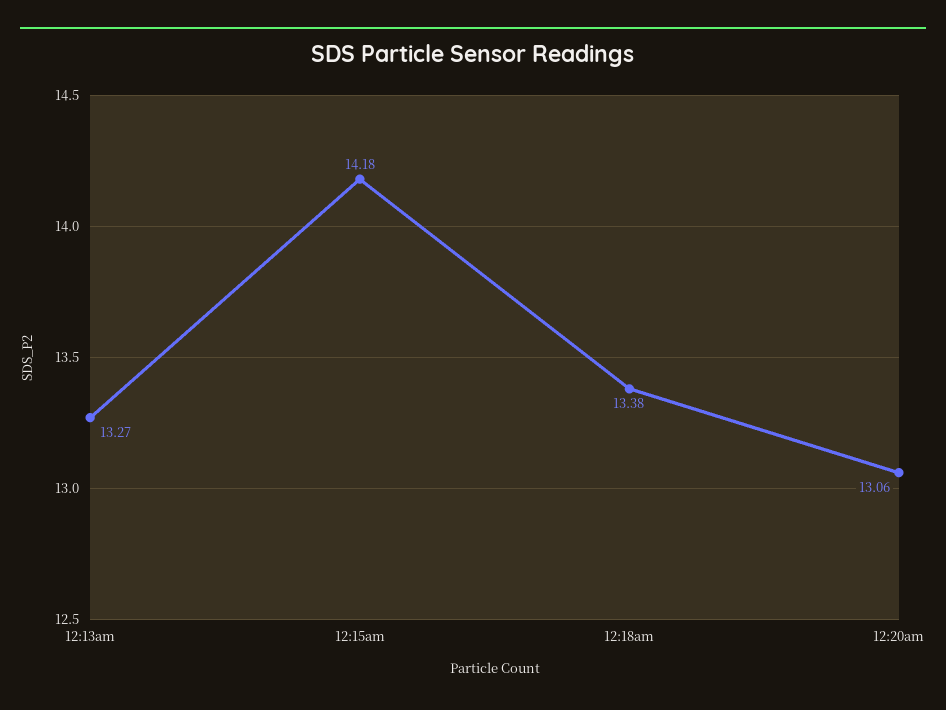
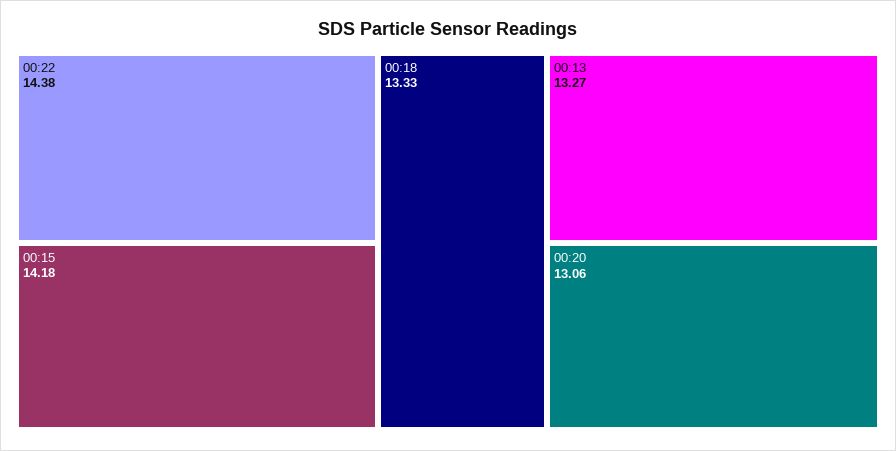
12:18am: 13.38 -> 13.33
00:22: none -> 14.38

